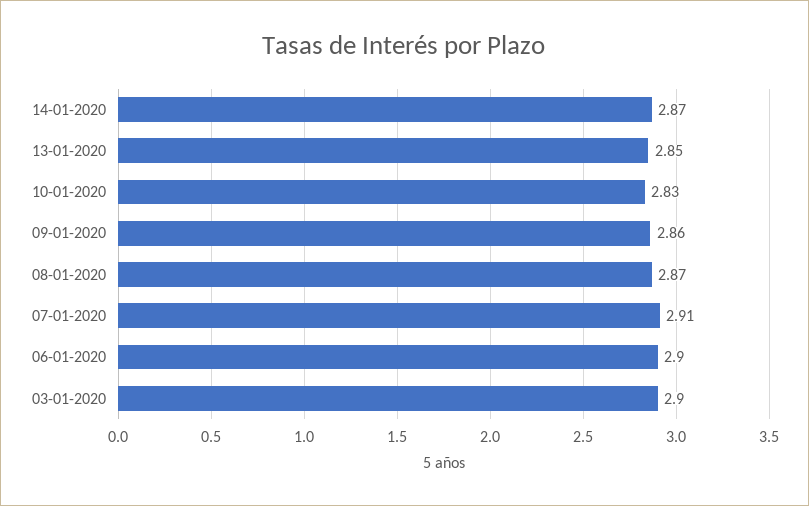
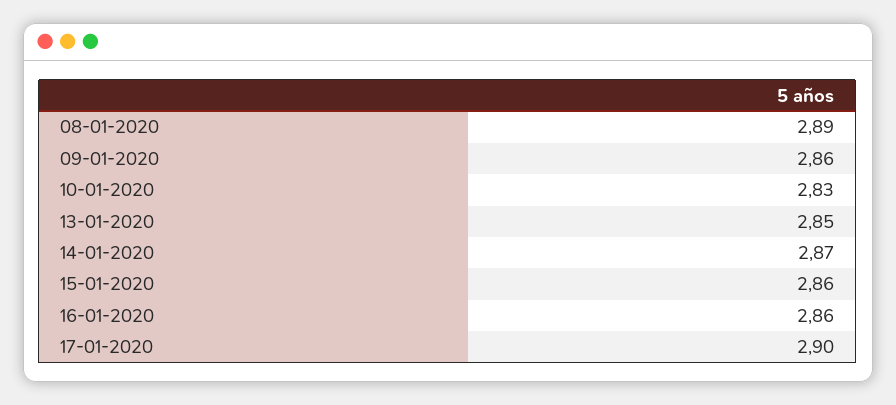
08-01-2020: 2.87 -> 2.89
07-01-2020: 2.91 -> none
06-01-2020: 2.9 -> none
03-01-2020: 2.9 -> none
15-01-2020: none -> 2.86
16-01-2020: none -> 2.86
17-01-2020: none -> 2.9

